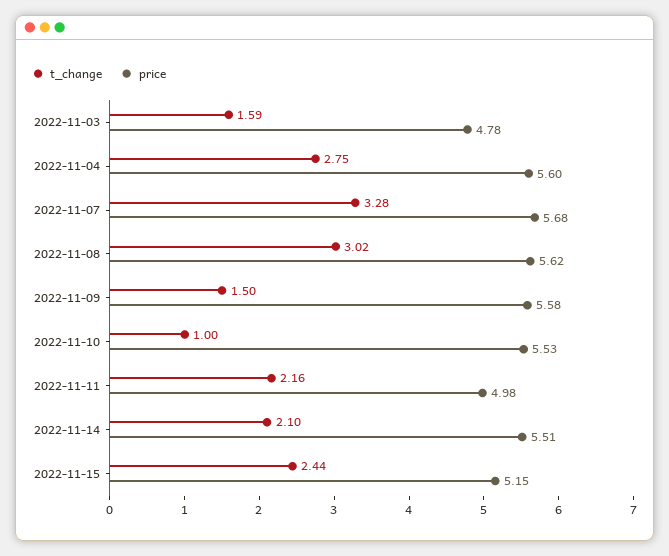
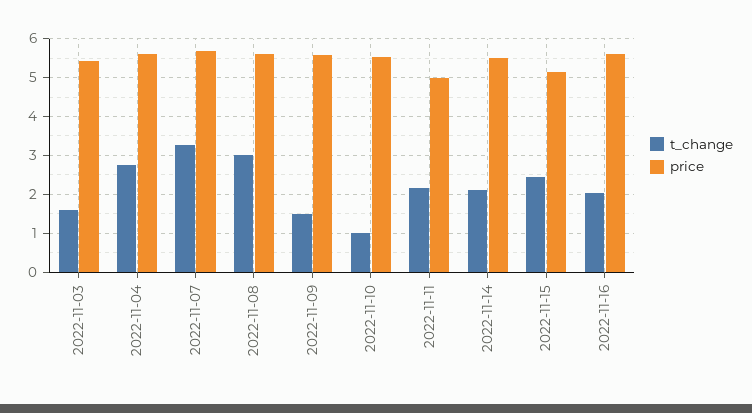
price, 2022-11-03: 4.78 -> 5.4
t_change, 2022-11-16: none -> 2
price, 2022-11-16: none -> 5.6

